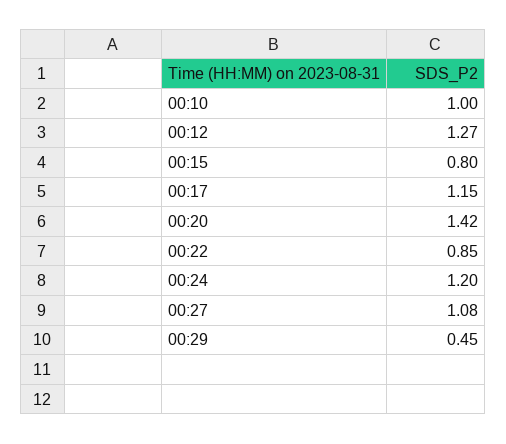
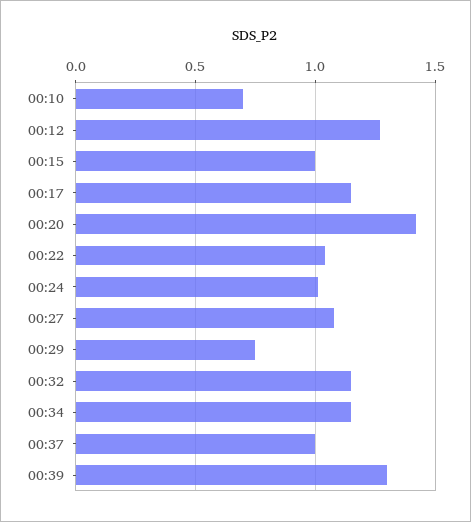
00:10: 1 -> 0.7
00:15: 0.8 -> 1
00:22: 0.85 -> 1.05
00:24: 1.2 -> 1
00:29: 0.45 -> 0.75
00:32: none -> 1.15
00:34: none -> 1.15
00:37: none -> 1
00:39: none -> 1.3

